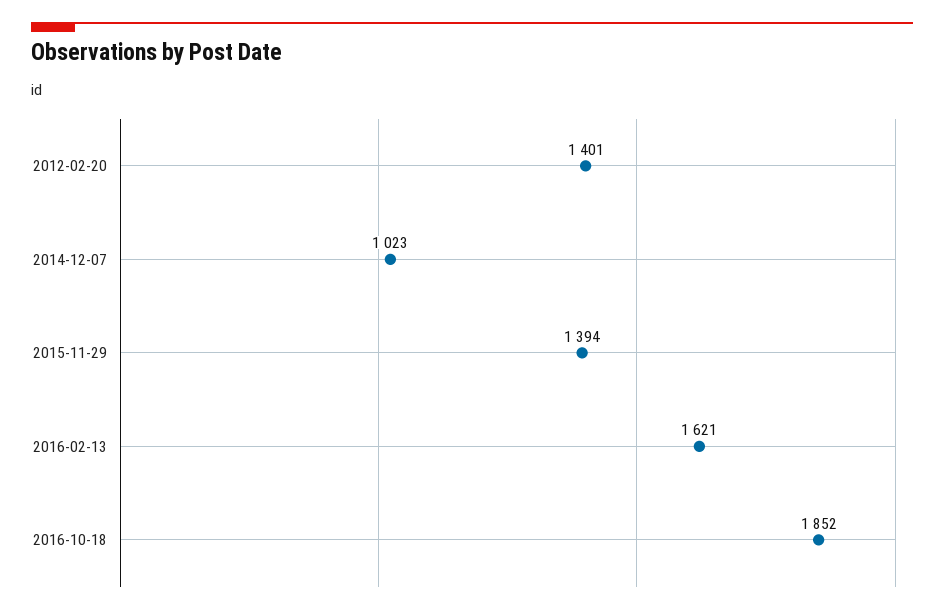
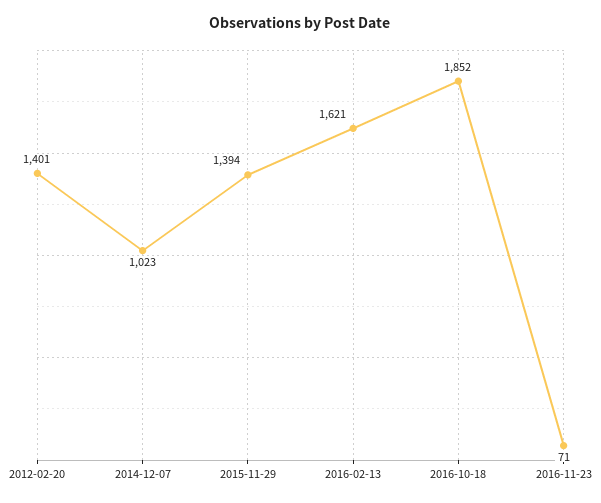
2016-11-23: none -> 71

